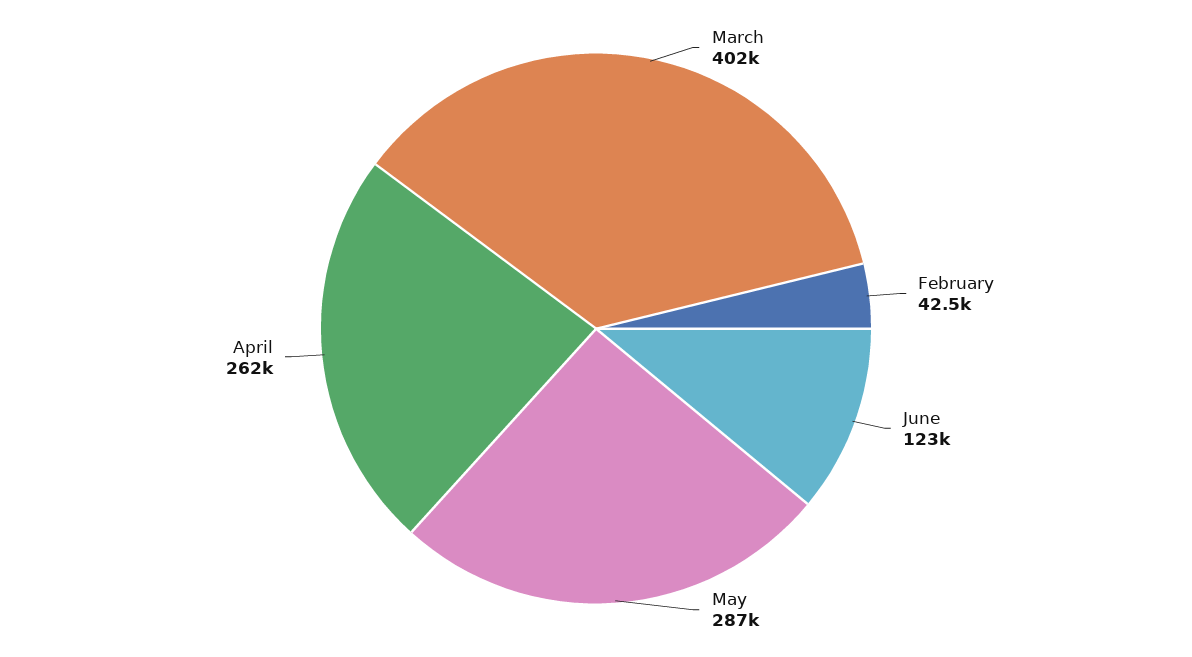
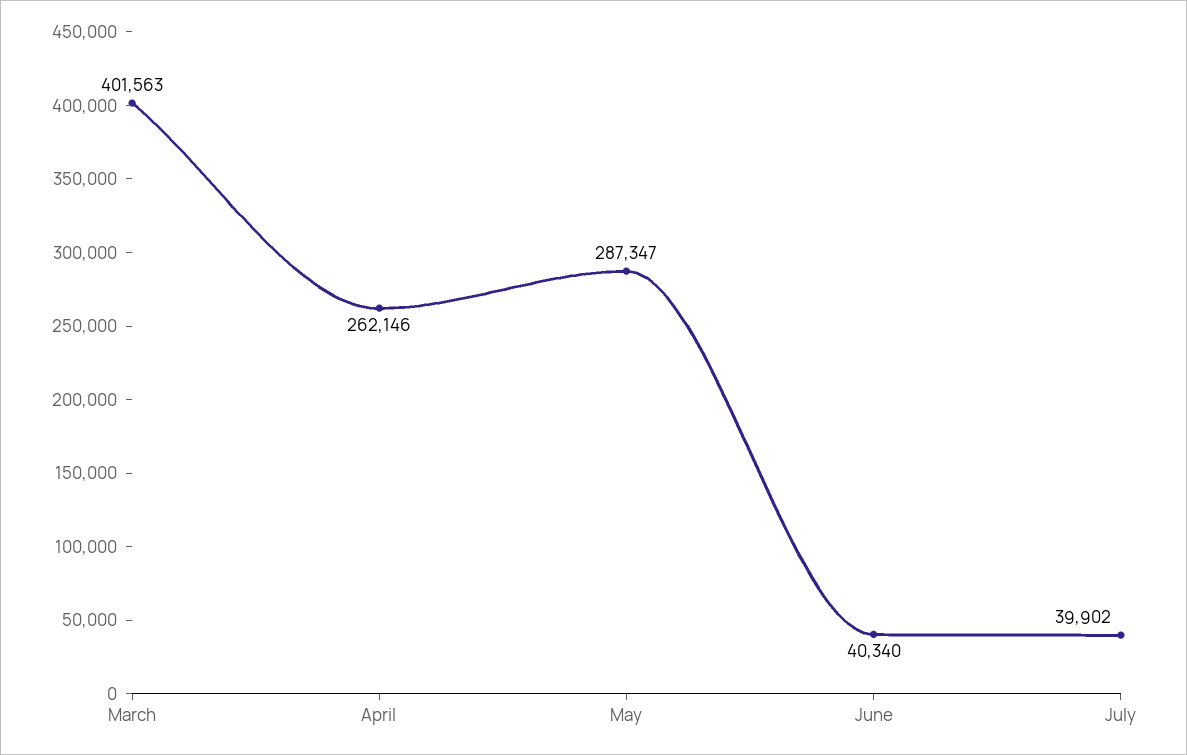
February: 42500 -> none
June: 123000 -> 40340
July: none -> 39902

